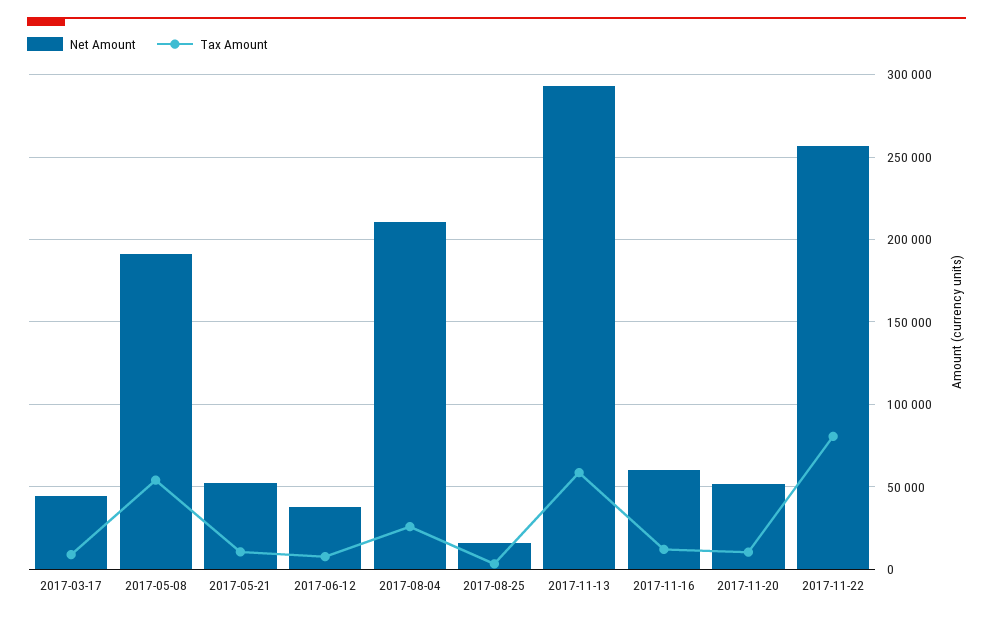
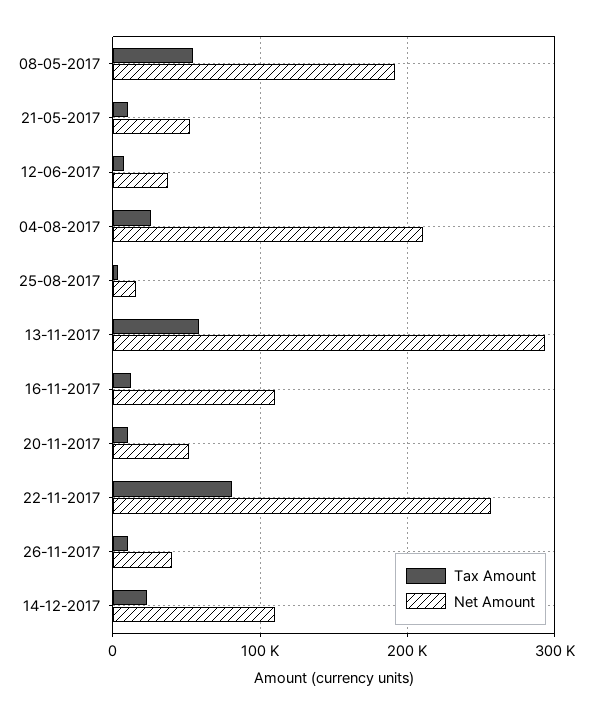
Net Amount, 2017-03-17: 45000 -> none
Tax Amount, 2017-03-17: 10000 -> none
Net Amount, 2017-11-16: 60000 -> 110000
Tax Amount, 26-11-2017: none -> 10000
Net Amount, 26-11-2017: none -> 40000
Tax Amount, 14-12-2017: none -> 20000
Net Amount, 14-12-2017: none -> 110000

